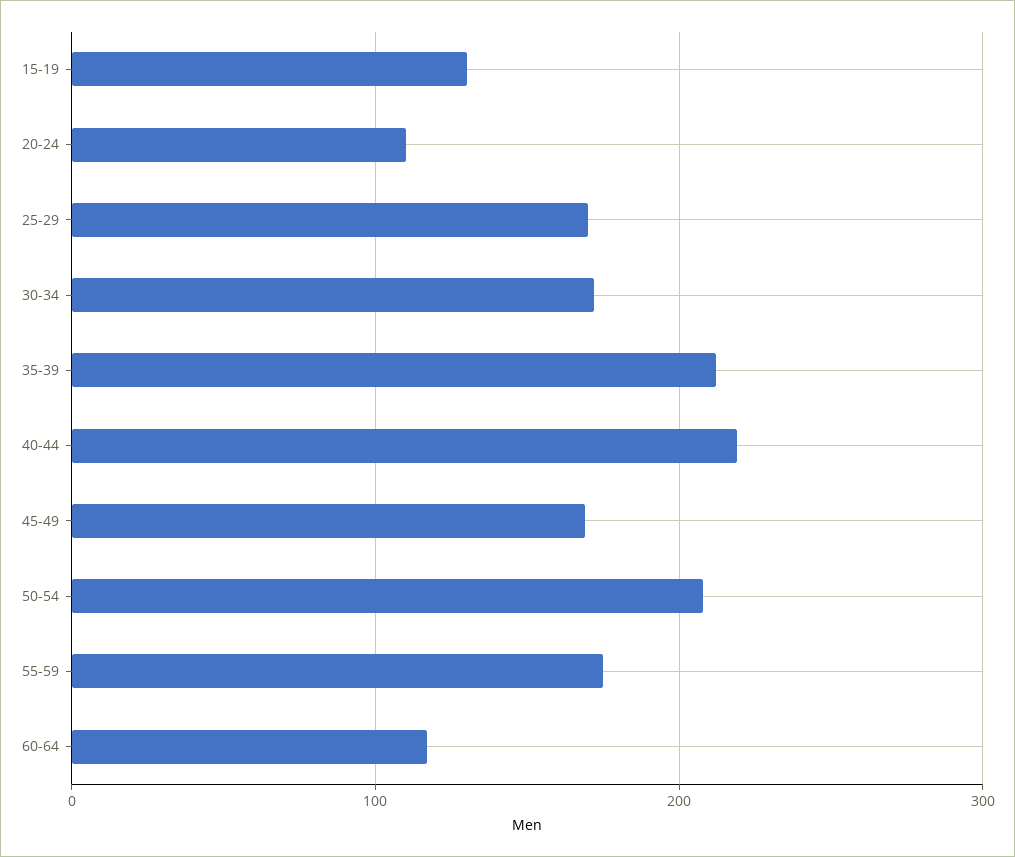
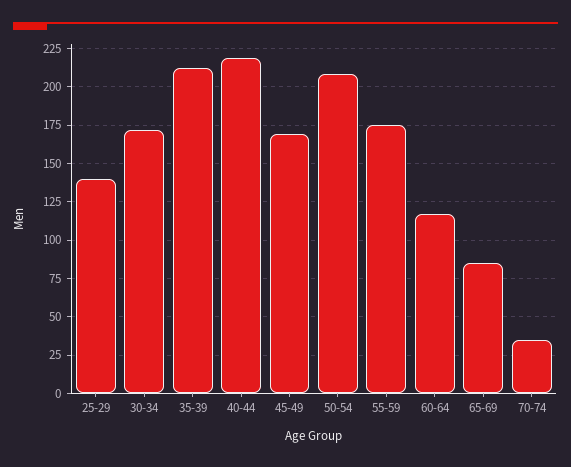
15-19: 130 -> none
20-24: 110 -> none
25-29: 170 -> 140
65-69: none -> 85
70-74: none -> 35

